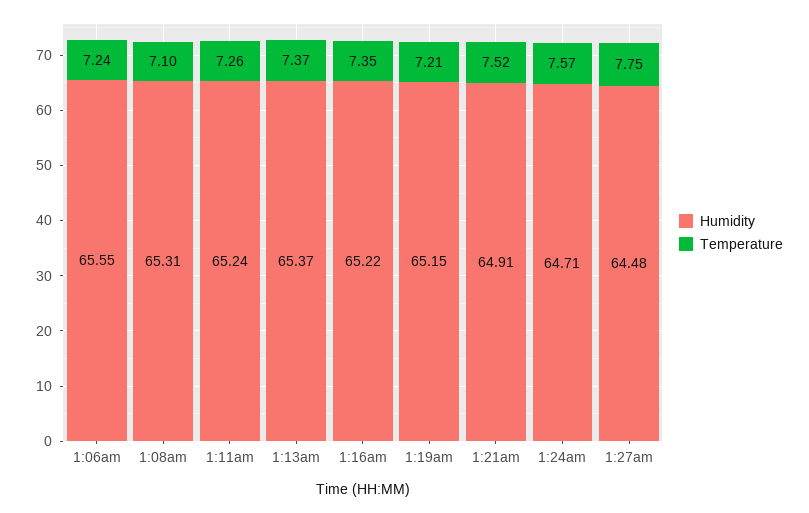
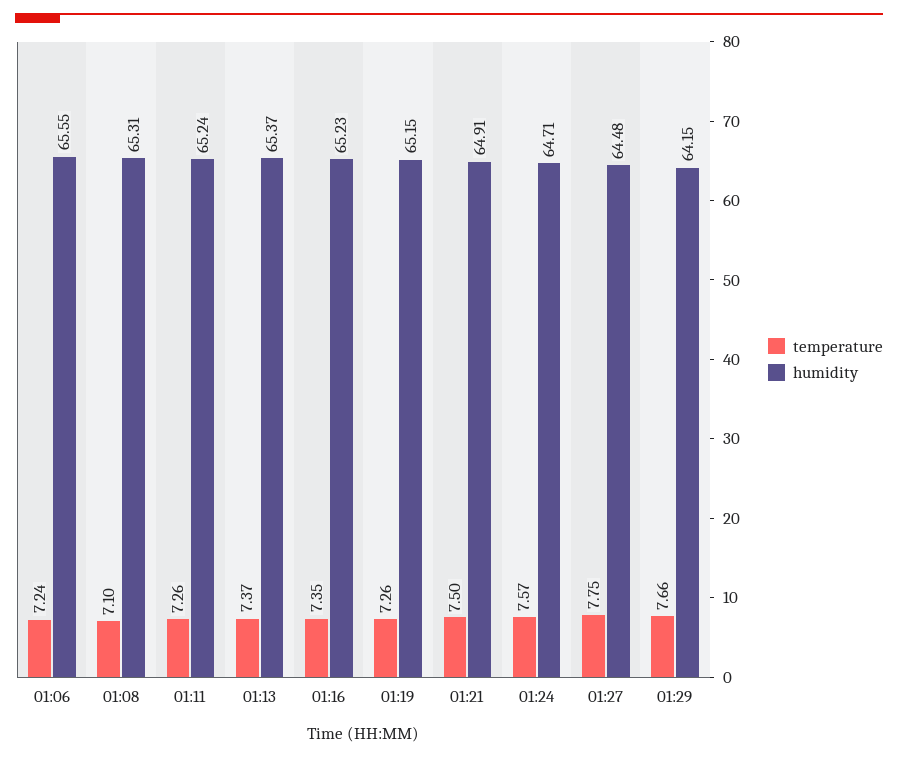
Humidity, 1:16am: 65.22 -> 65.23
Temperature, 1:19am: 7.21 -> 7.26
Temperature, 1:21am: 7.52 -> 7.5
Temperature, 01:29: none -> 7.66
Humidity, 01:29: none -> 64.15

